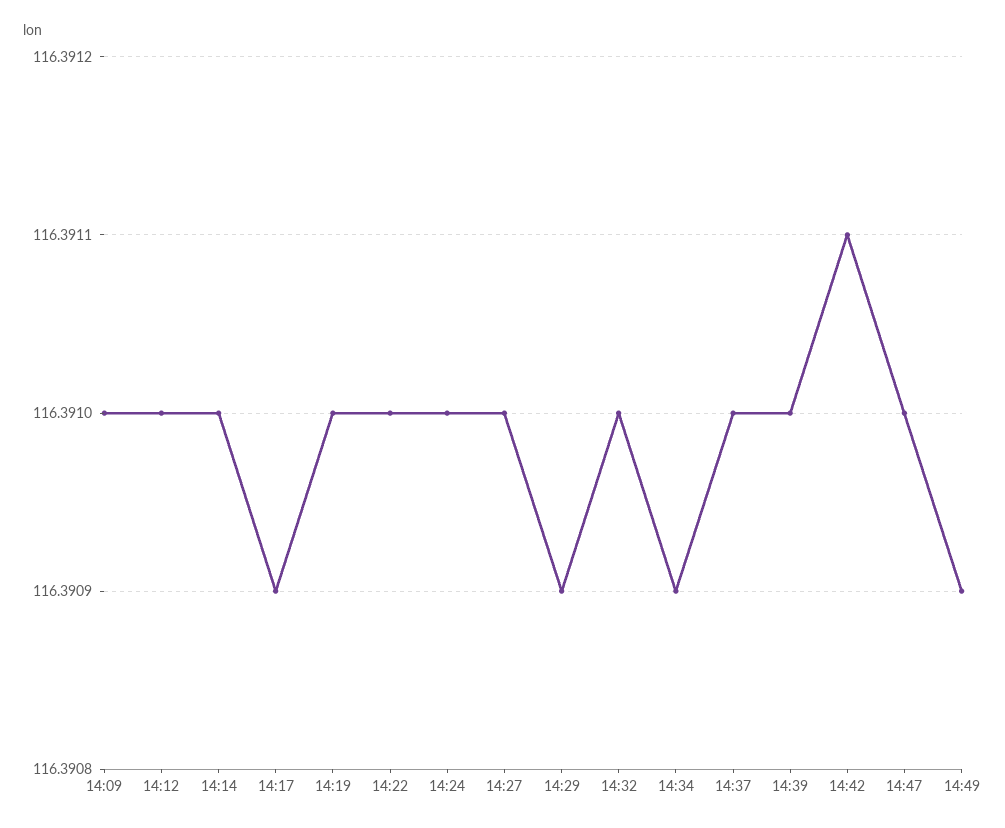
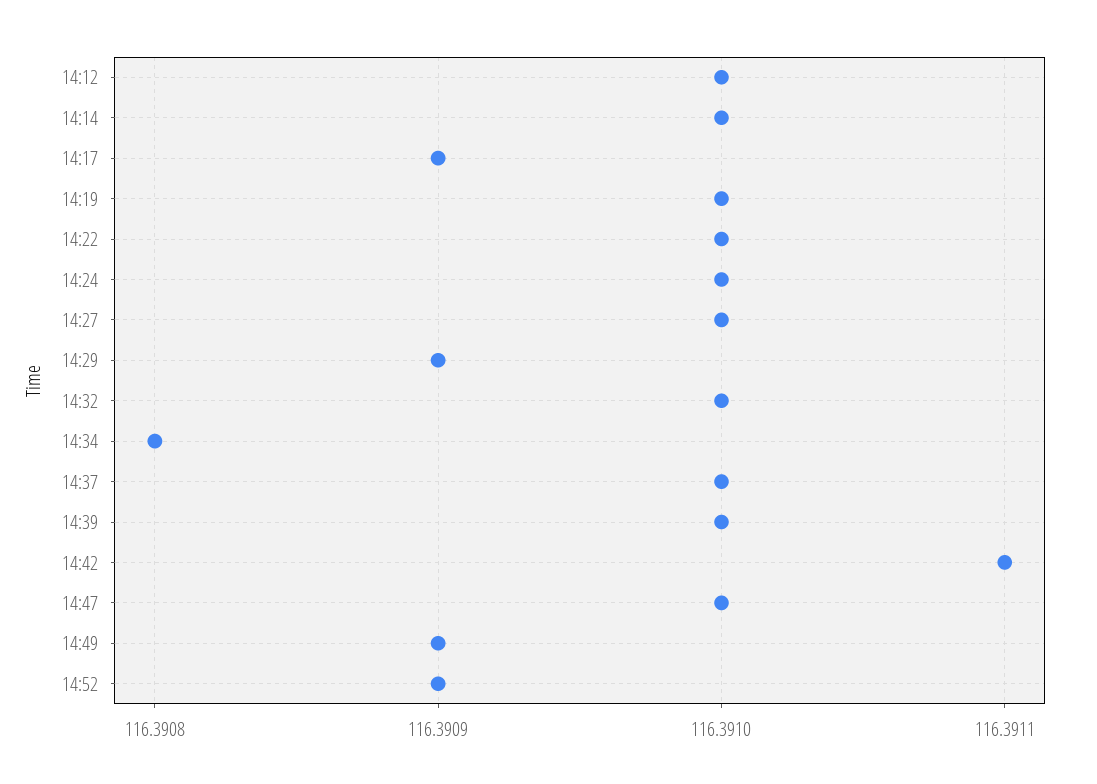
14:09: 116.391 -> none
14:34: 116.3909 -> 116.3908
14:52: none -> 116.3909

